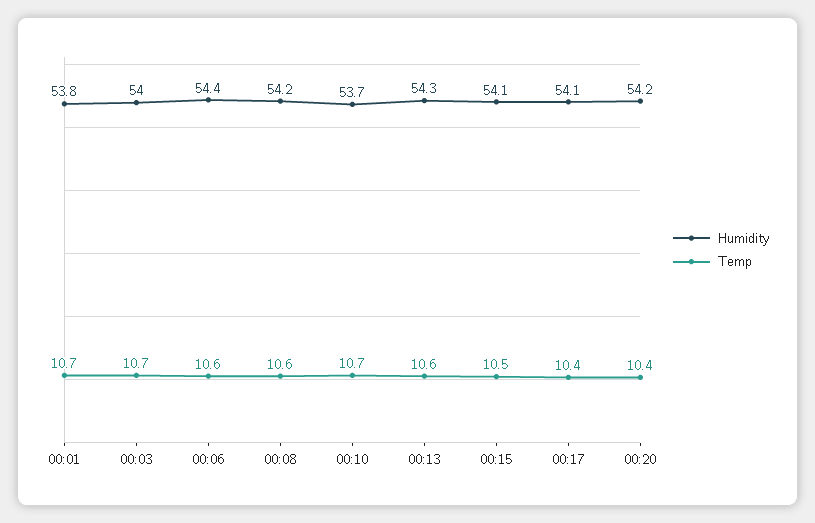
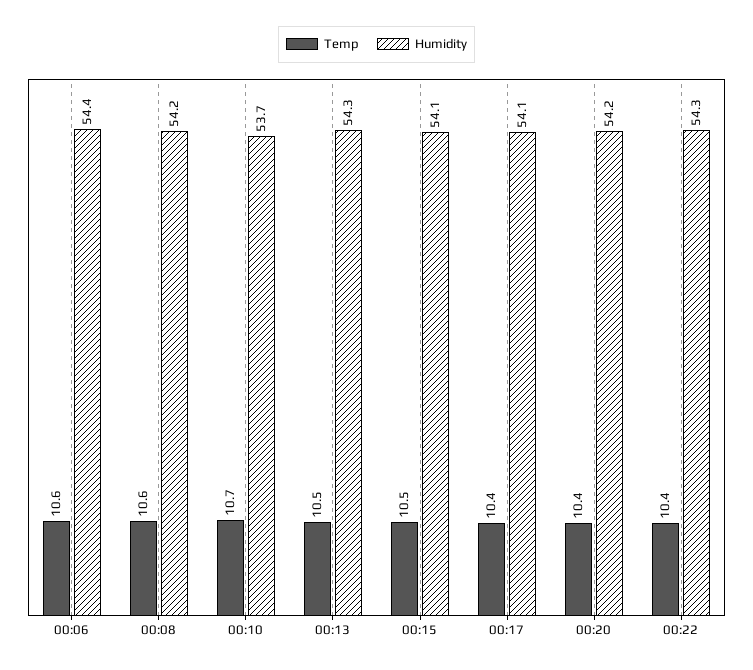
Humidity, 00:01: 53.8 -> none
Temp, 00:01: 10.7 -> none
Humidity, 00:03: 54 -> none
Temp, 00:03: 10.7 -> none
Temp, 00:13: 10.6 -> 10.5
Temp, 00:22: none -> 10.4
Humidity, 00:22: none -> 54.3

